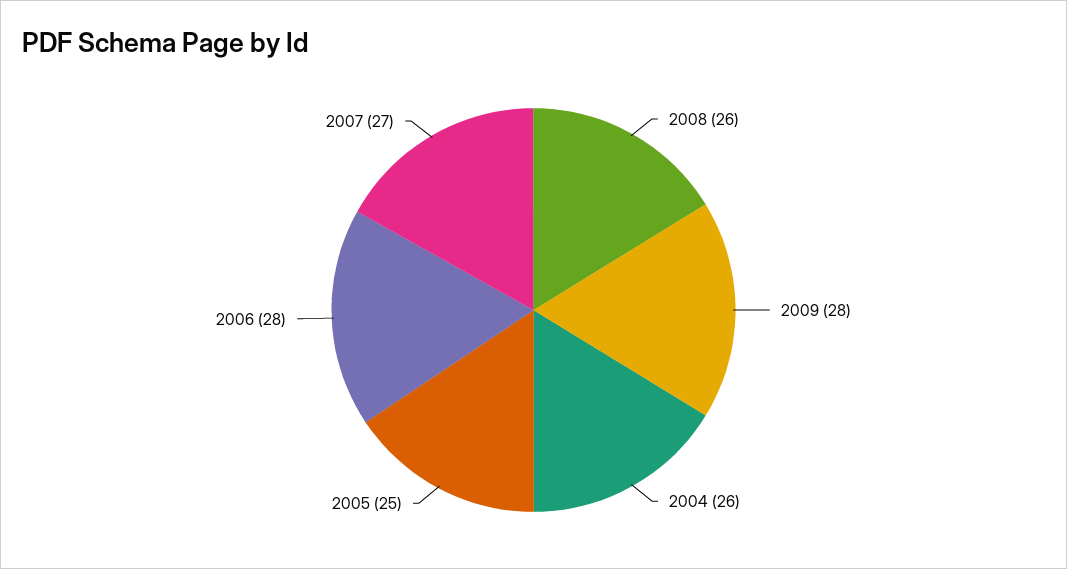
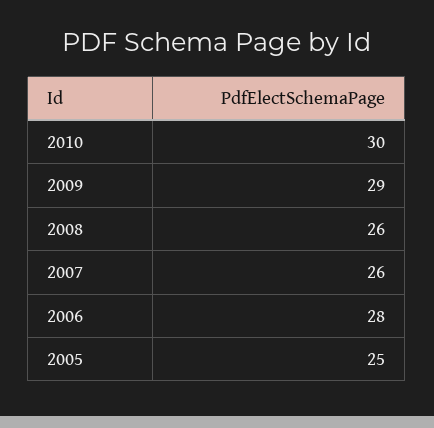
2009: 28 -> 29
2004: 26 -> none
2007: 27 -> 26
2010: none -> 30

